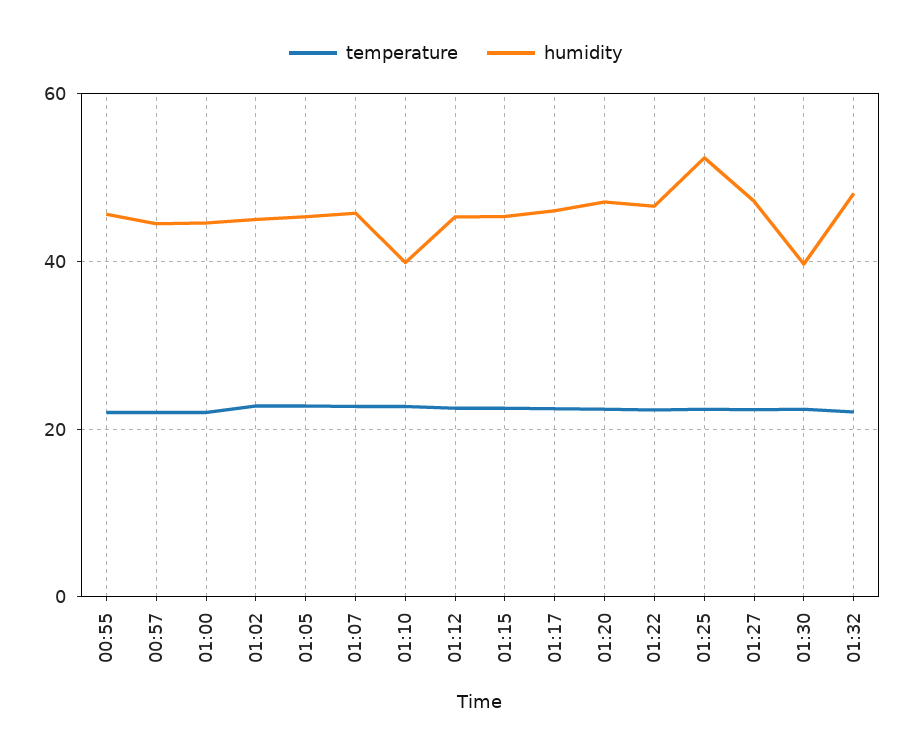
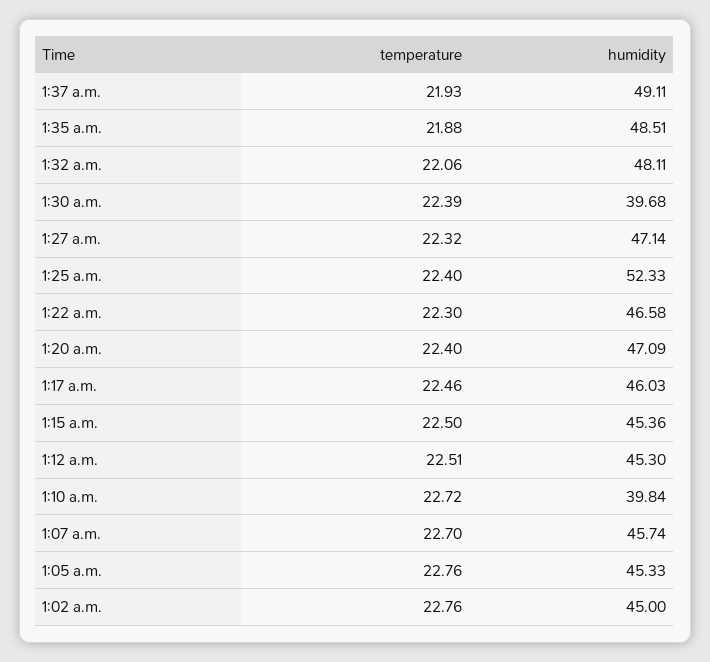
temperature, 00:55: 22 -> none
humidity, 00:55: 46 -> none
temperature, 00:57: 22 -> none
humidity, 00:57: 44 -> none
temperature, 01:00: 22 -> none
humidity, 01:00: 44 -> none
temperature, 1:37 a.m.: none -> 21.93
humidity, 1:37 a.m.: none -> 49.11
temperature, 1:35 a.m.: none -> 21.88
humidity, 1:35 a.m.: none -> 48.51

